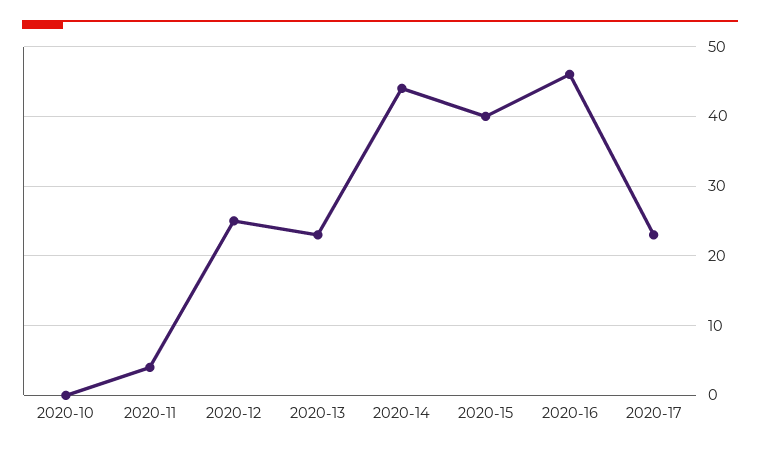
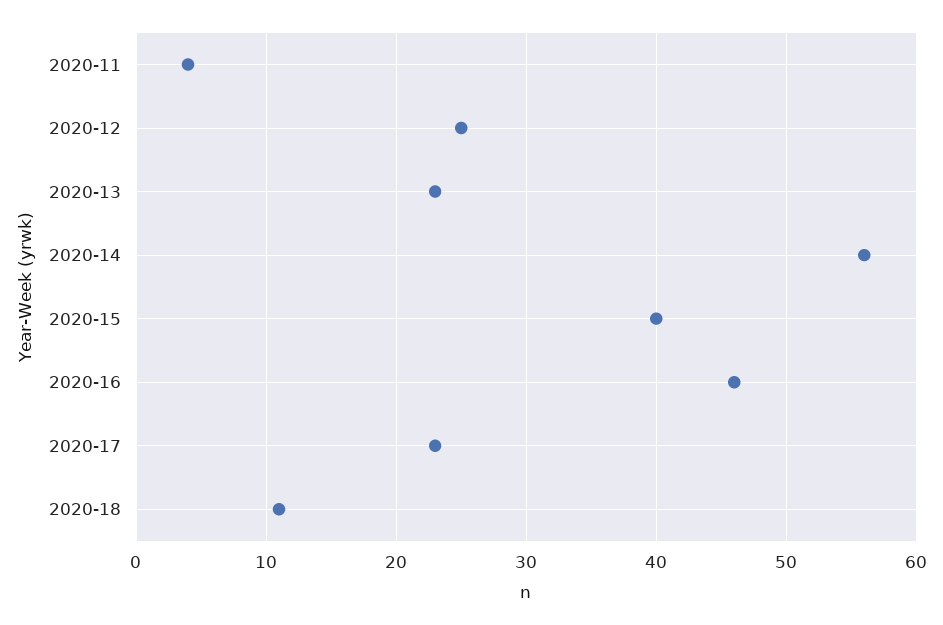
2020-10: 0 -> none
2020-14: 44 -> 56
2020-18: none -> 11

